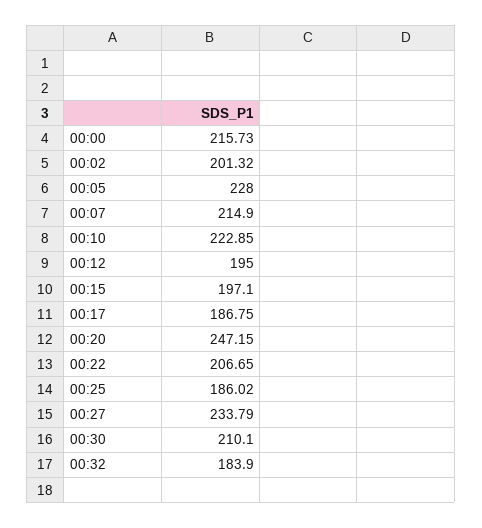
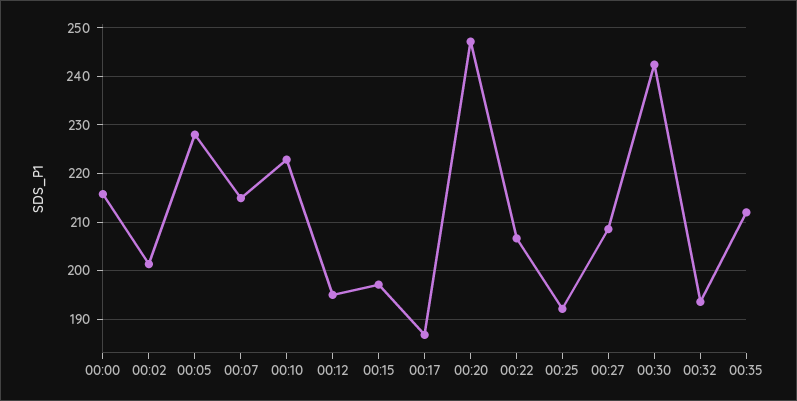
00:25: 186.02 -> 192
00:27: 233.79 -> 208
00:30: 210.1 -> 242
00:32: 183.9 -> 194
00:35: none -> 212

